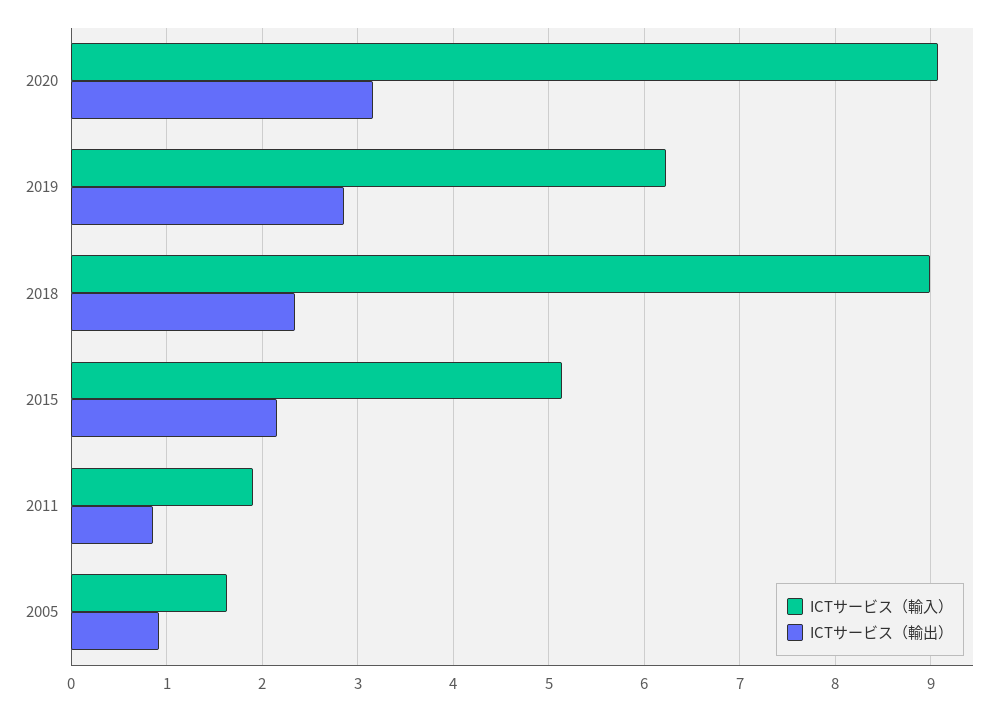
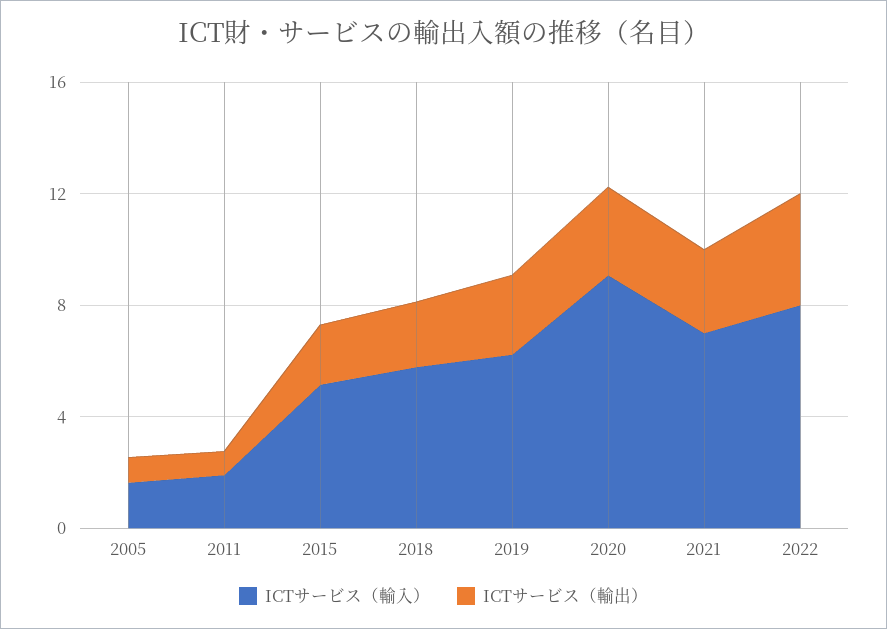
ICTサービス（輸入）, 2018: 9 -> 6
ICTサービス（輸入）, 2021: none -> 7
ICTサービス（輸出）, 2021: none -> 3
ICTサービス（輸入）, 2022: none -> 8
ICTサービス（輸出）, 2022: none -> 4

